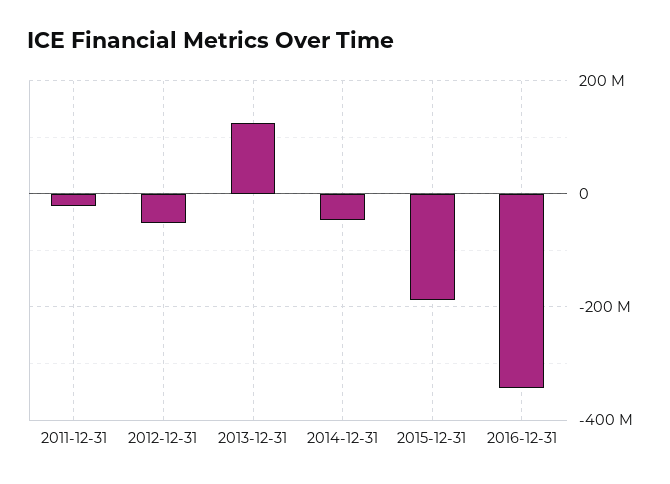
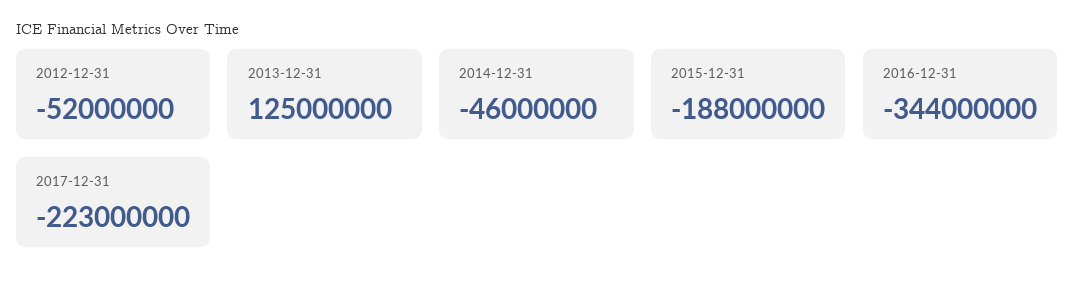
2011-12-31: -20000000 -> none
2017-12-31: none -> -223000000

